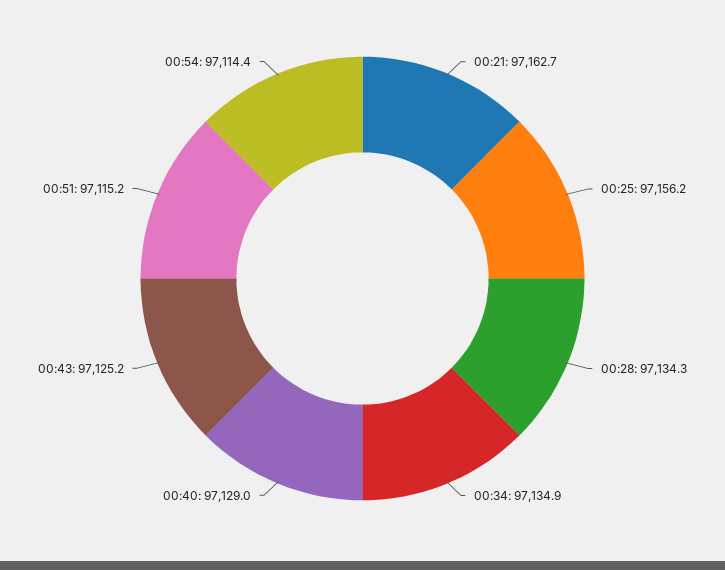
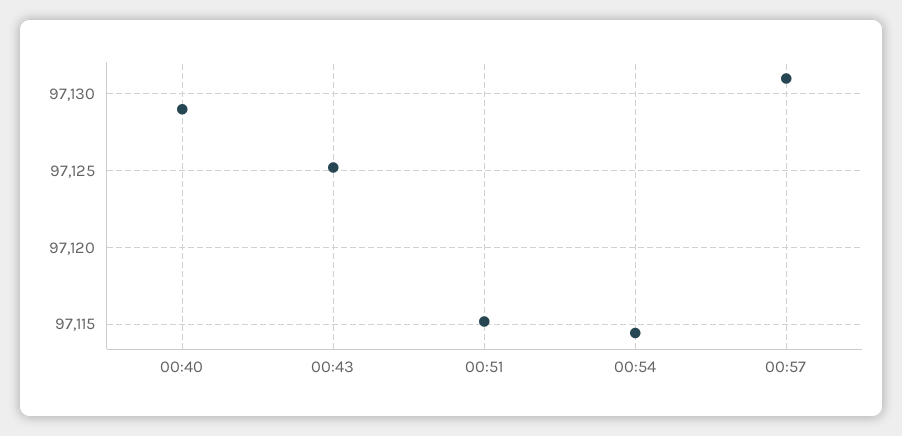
00:21: 97162.7 -> none
00:25: 97156.2 -> none
00:28: 97134.3 -> none
00:34: 97134.9 -> none
00:57: none -> 97131

